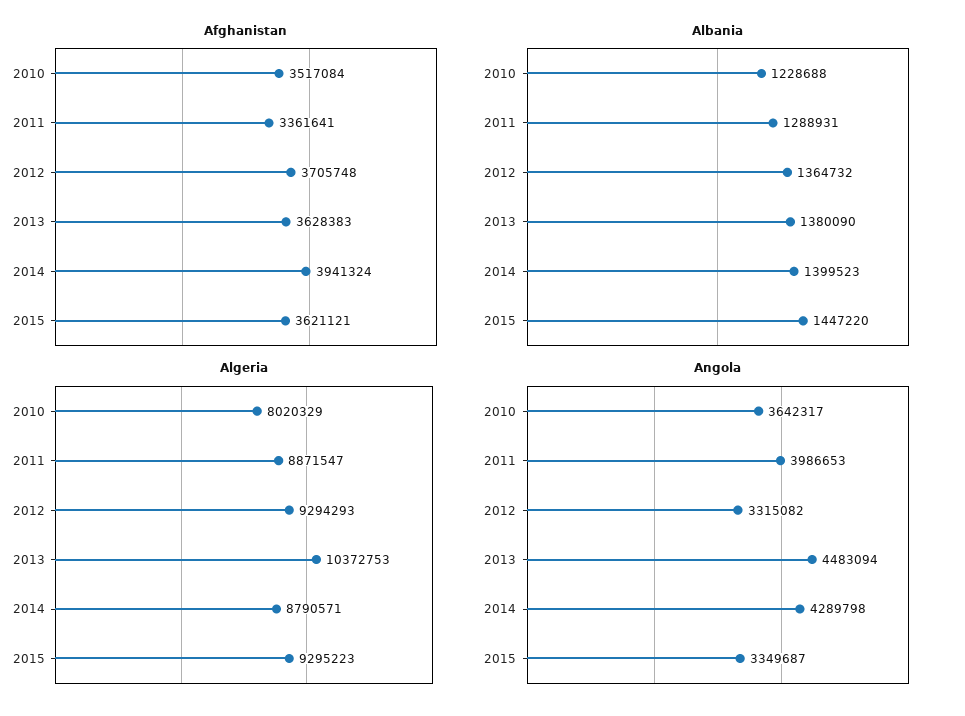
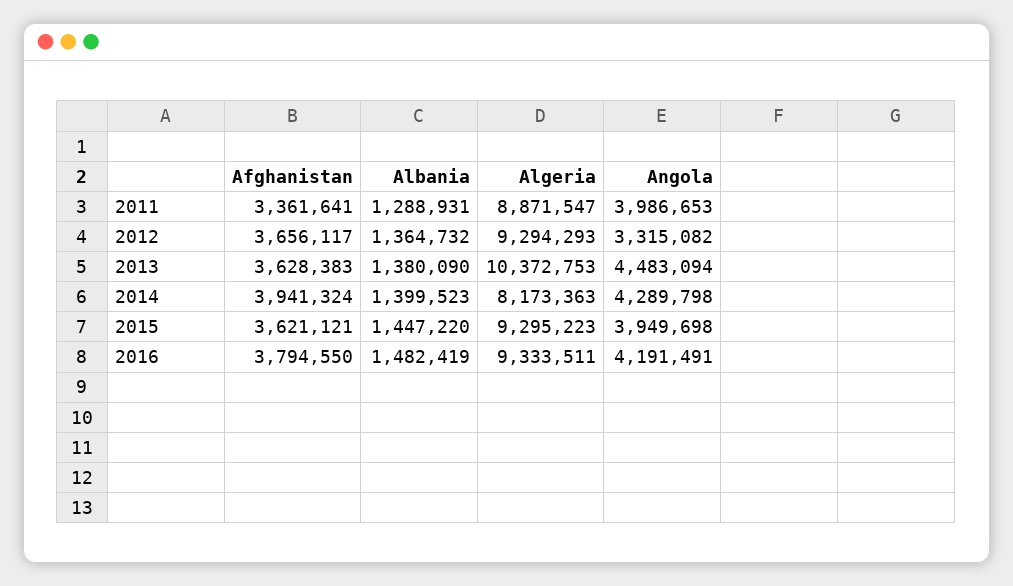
Afghanistan, 2010: 3517084 -> none
Afghanistan, 2012: 3705748 -> 3656117
Albania, 2010: 1228688 -> none
Algeria, 2010: 8020329 -> none
Algeria, 2014: 8790571 -> 8173363
Angola, 2010: 3642317 -> none
Angola, 2015: 3349687 -> 3949698
Afghanistan, 2016: none -> 3794550
Albania, 2016: none -> 1482419
Algeria, 2016: none -> 9333511
Angola, 2016: none -> 4191491

